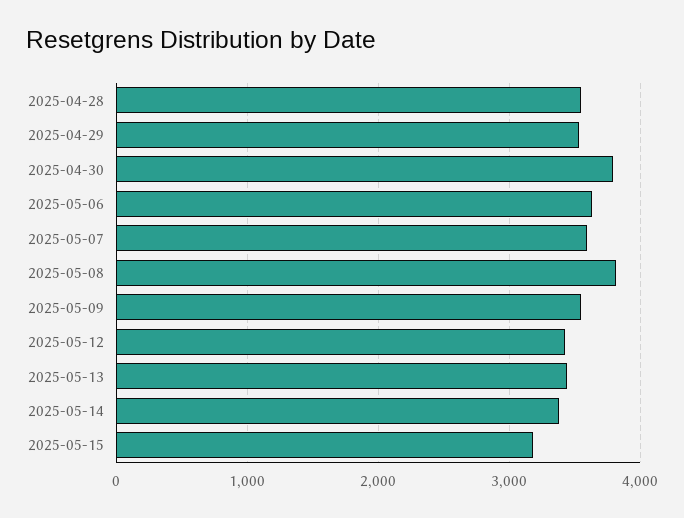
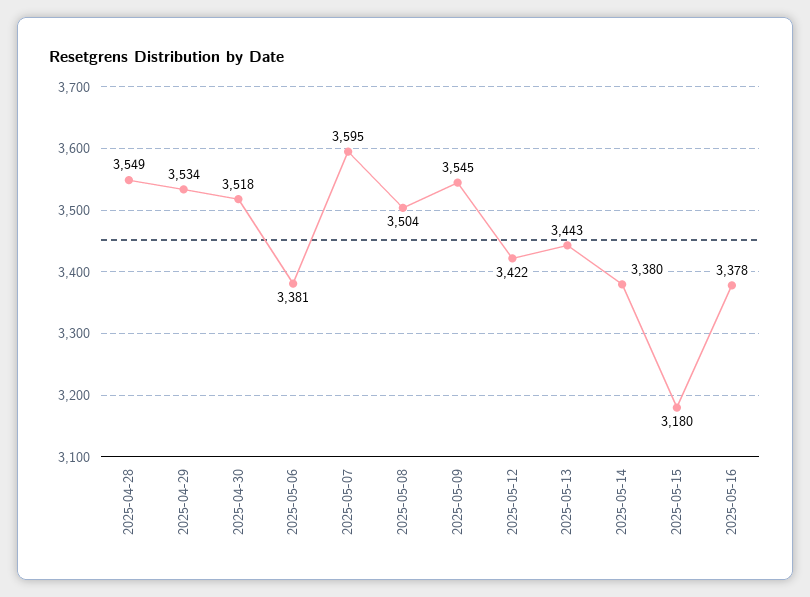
2025-04-30: 3800 -> 3518
2025-05-06: 3600 -> 3381
2025-05-08: 3800 -> 3504
2025-05-16: none -> 3378

